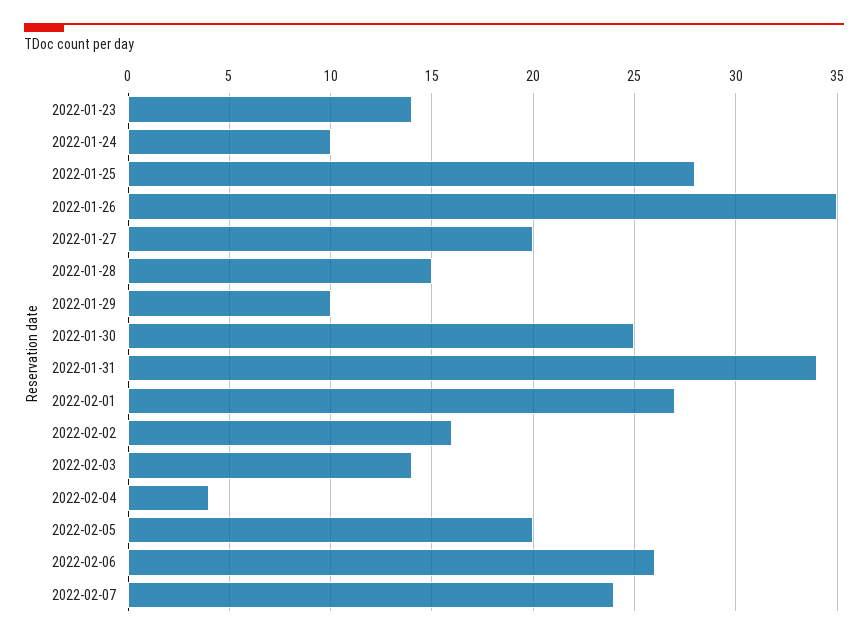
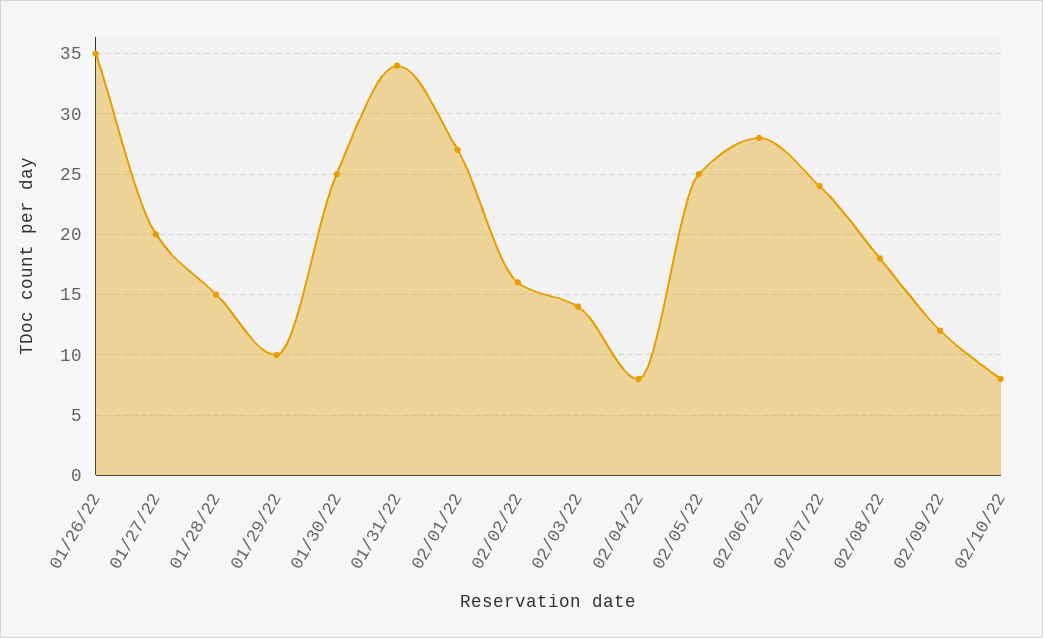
2022-01-23: 14 -> none
2022-01-24: 10 -> none
2022-01-25: 28 -> none
2022-02-04: 4 -> 8
2022-02-05: 20 -> 25
2022-02-06: 26 -> 28
02/08/22: none -> 18
02/09/22: none -> 12
02/10/22: none -> 8

